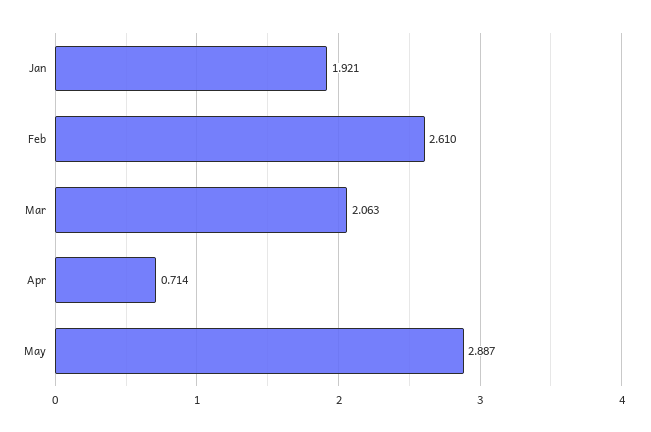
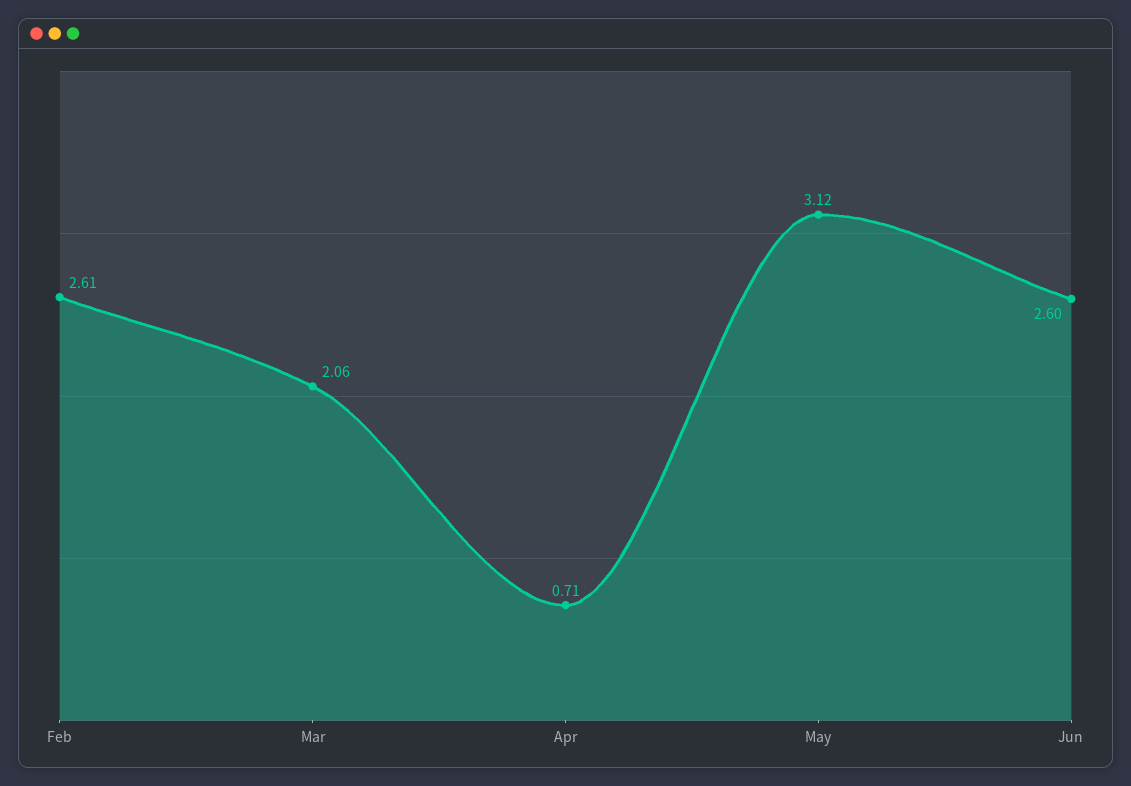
Jan: 1.921 -> none
May: 2.887 -> 3.12
Jun: none -> 2.6

